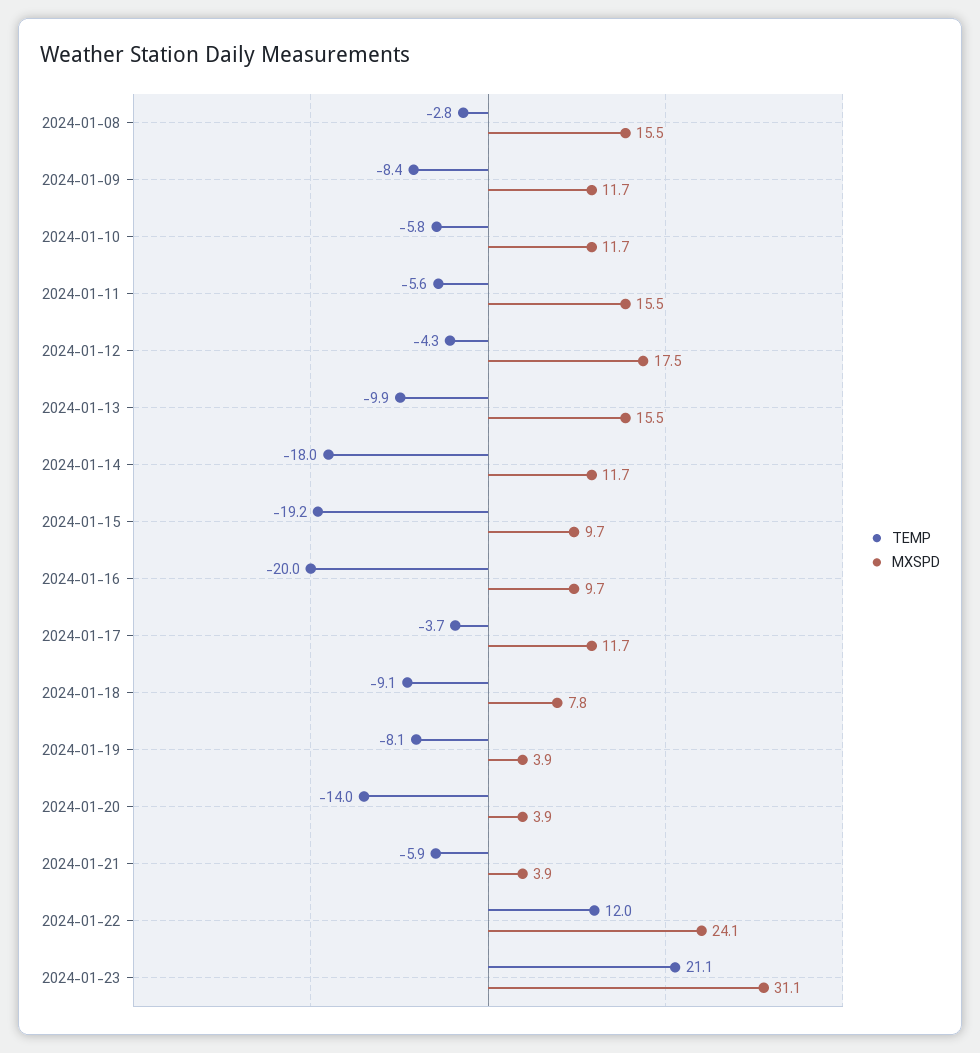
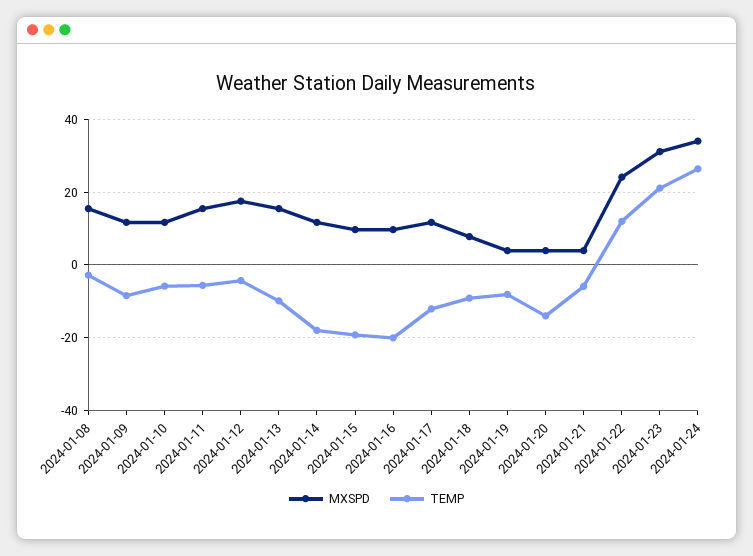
TEMP, 2024-01-17: -3.7 -> -12
MXSPD, 2024-01-24: none -> 34
TEMP, 2024-01-24: none -> 26

